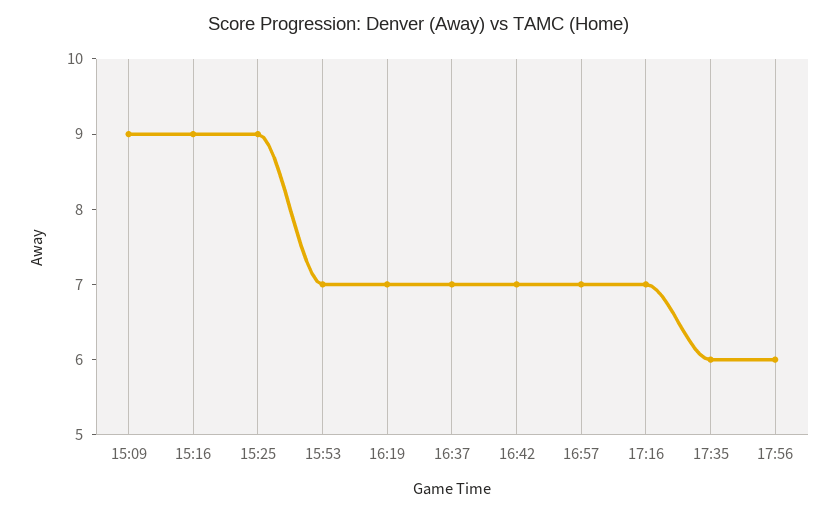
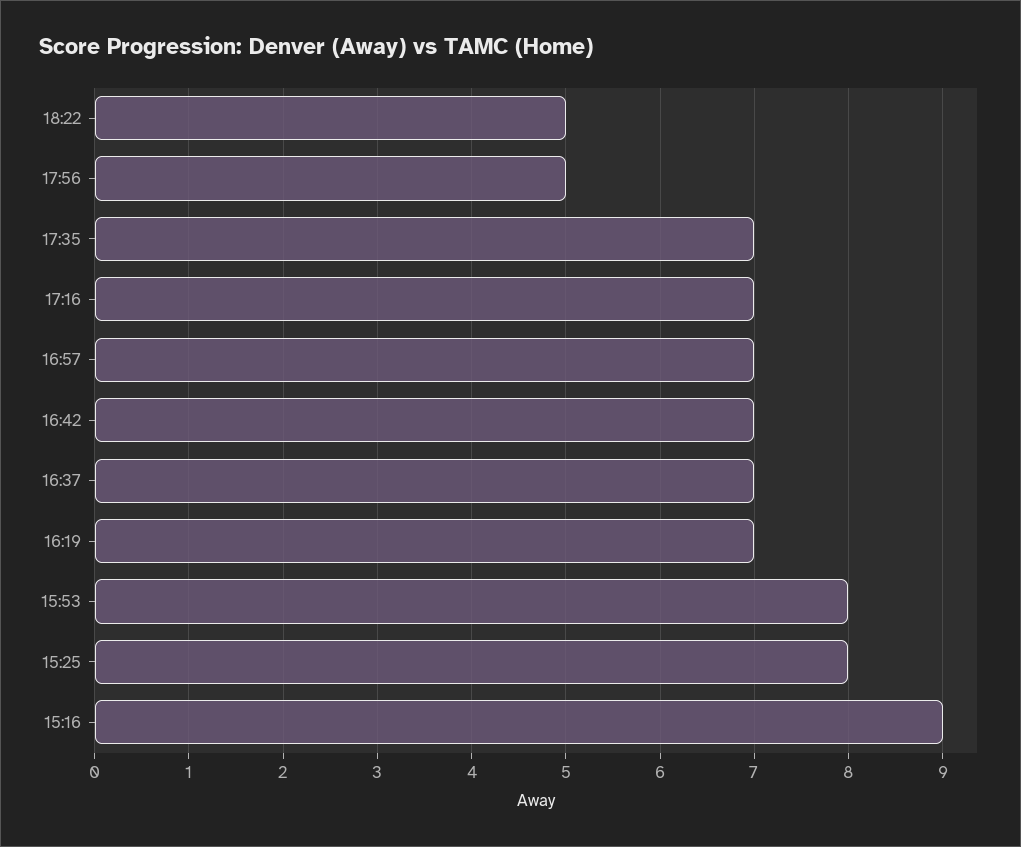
15:09: 9 -> none
15:25: 9 -> 8
15:53: 7 -> 8
17:35: 6 -> 7
17:56: 6 -> 5
18:22: none -> 5

